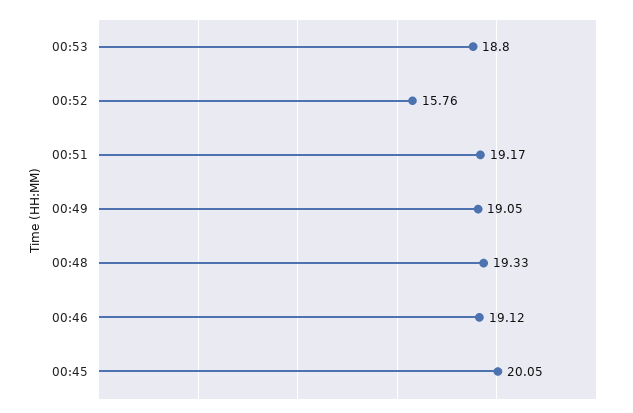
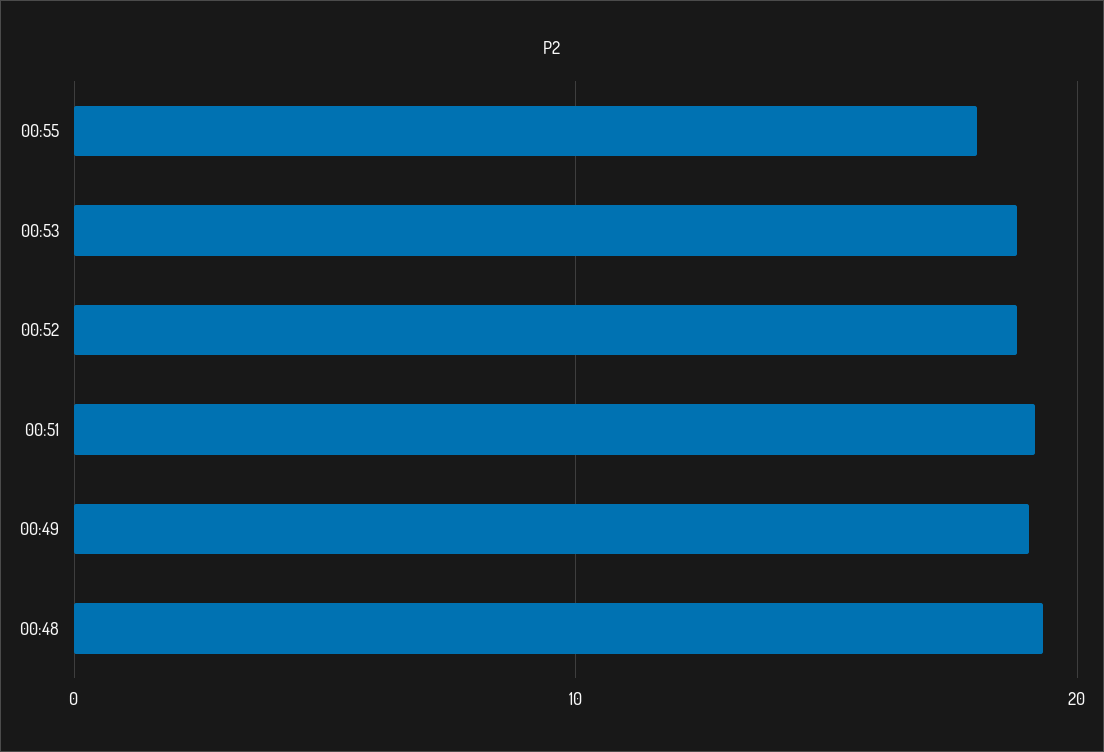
00:52: 15.76 -> 19
00:46: 19.12 -> none
00:45: 20.05 -> none
00:55: none -> 18

